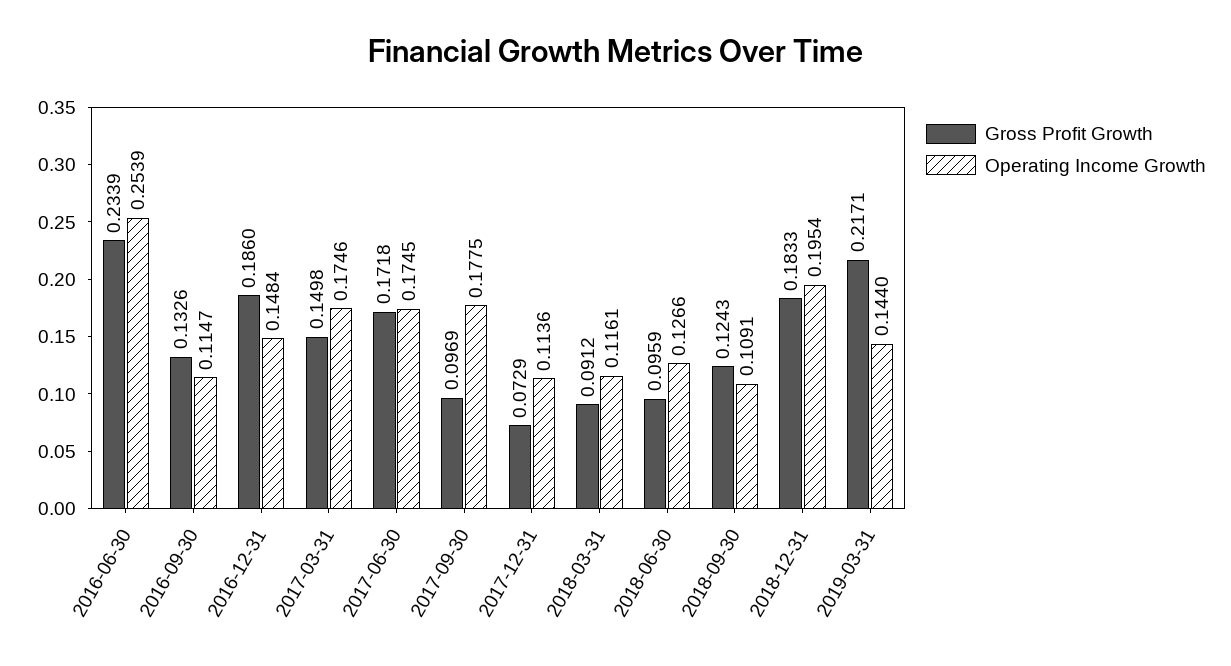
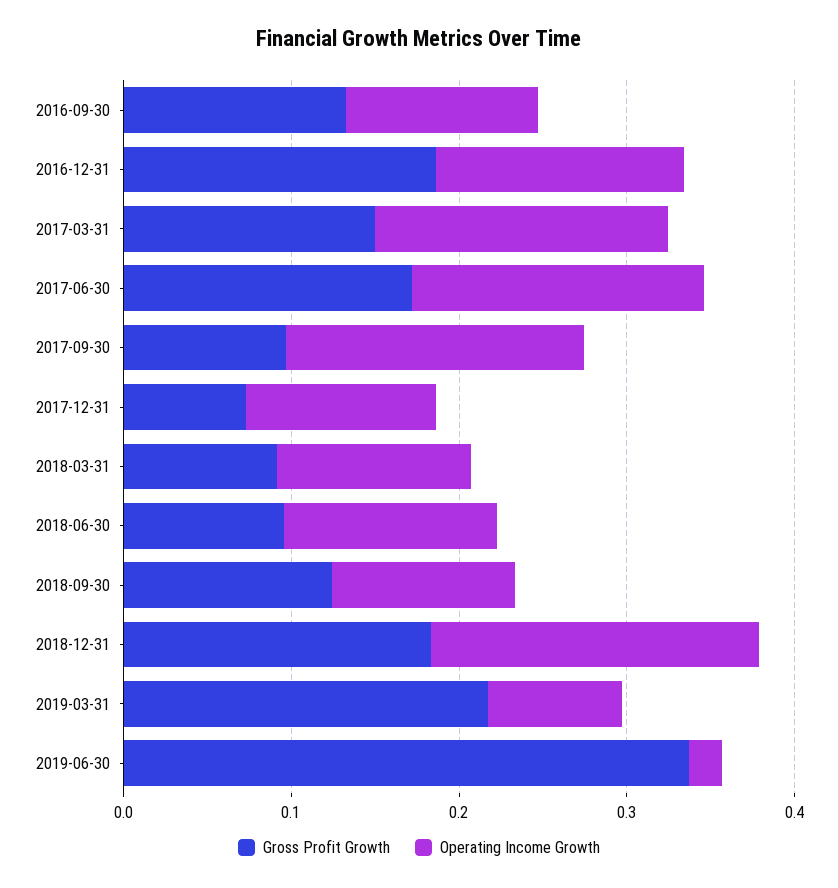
Gross Profit Growth, 2016-06-30: 0.2339 -> none
Operating Income Growth, 2016-06-30: 0.2539 -> none
Operating Income Growth, 2019-03-31: 0.144 -> 0.08
Gross Profit Growth, 2019-06-30: none -> 0.34
Operating Income Growth, 2019-06-30: none -> 0.02

